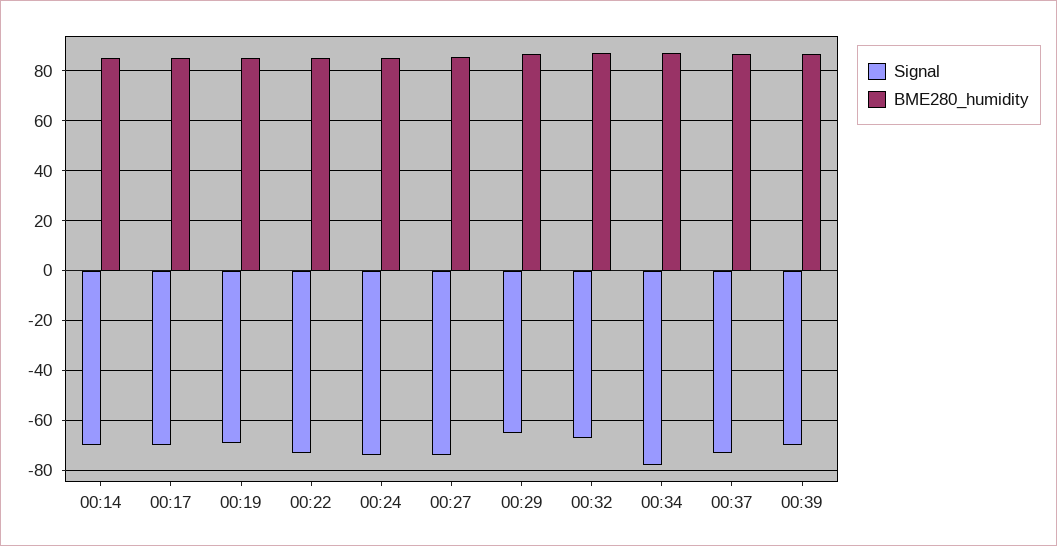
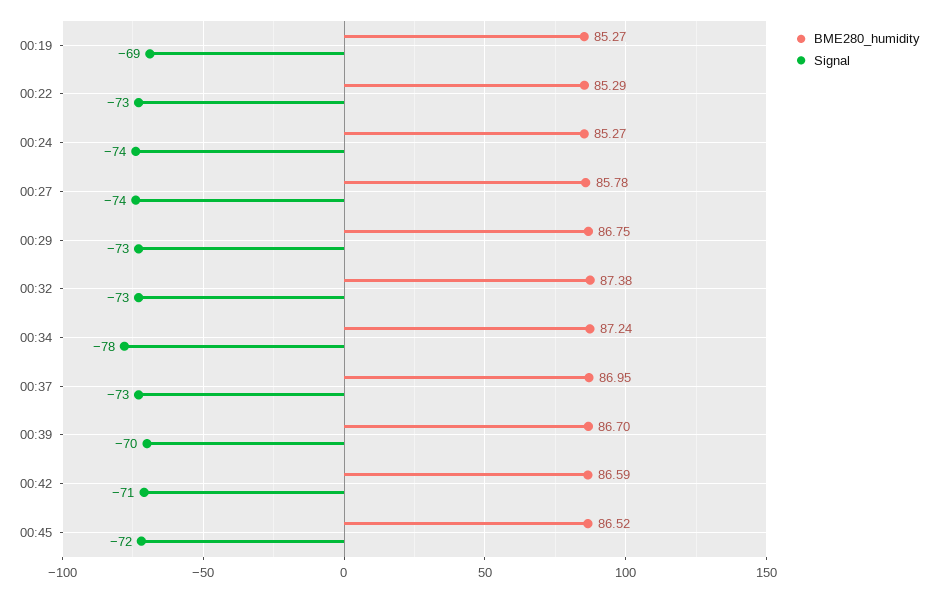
Signal, 00:14: -70 -> none
BME280_humidity, 00:14: 85 -> none
Signal, 00:17: -70 -> none
BME280_humidity, 00:17: 85 -> none
Signal, 00:29: -65 -> -73
Signal, 00:32: -67.5 -> -73
BME280_humidity, 00:42: none -> 86.59
Signal, 00:42: none -> -71
BME280_humidity, 00:45: none -> 86.52
Signal, 00:45: none -> -72

